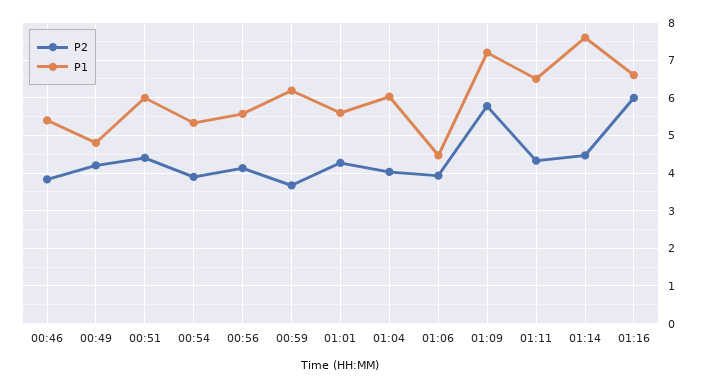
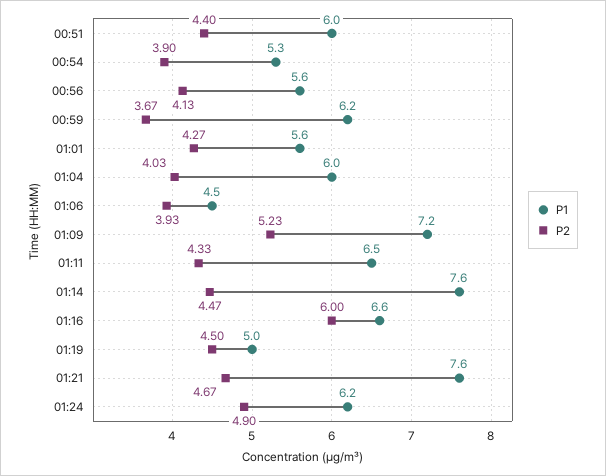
P2, 00:46: 3.8 -> none
P1, 00:46: 5.4 -> none
P2, 00:49: 4.2 -> none
P1, 00:49: 4.8 -> none
P2, 01:09: 5.8 -> 5.23
P1, 01:19: none -> 5
P2, 01:19: none -> 4.5
P1, 01:21: none -> 7.6
P2, 01:21: none -> 4.67
P1, 01:24: none -> 6.2
P2, 01:24: none -> 4.9

